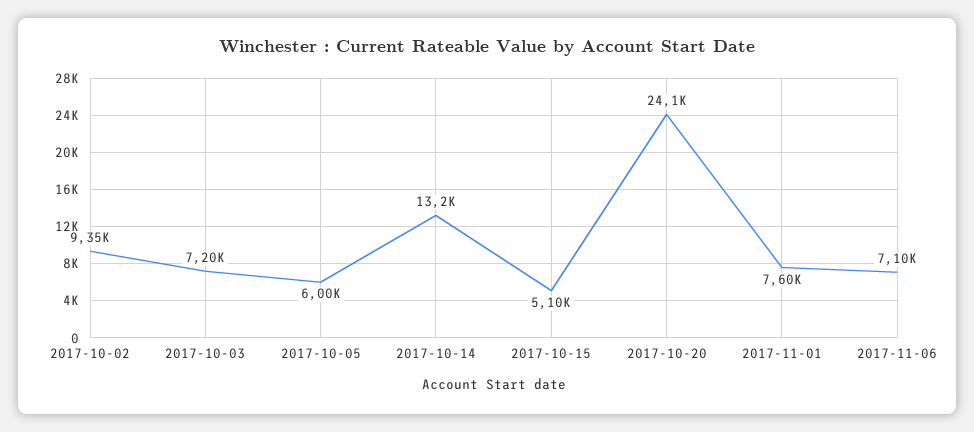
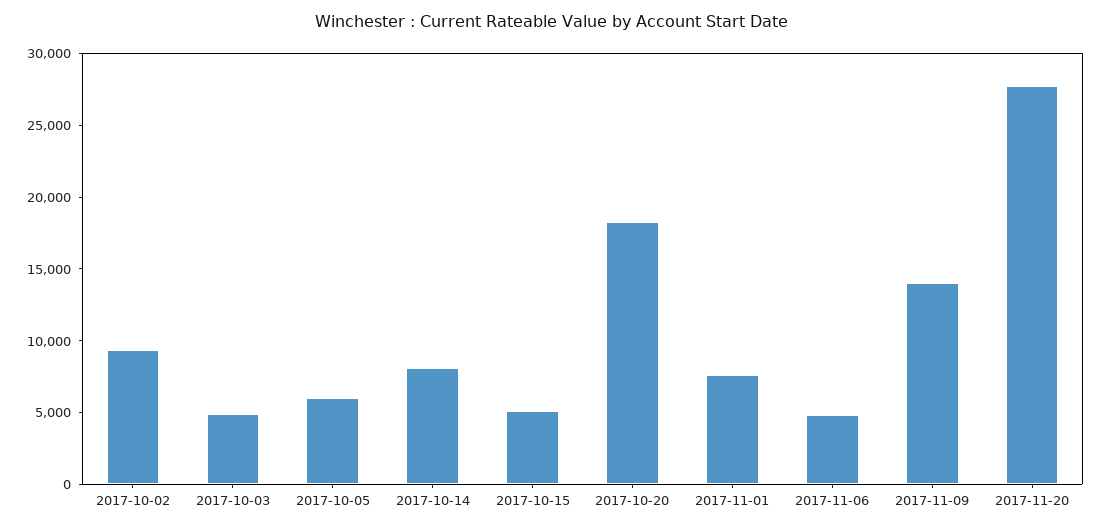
2017-10-03: 7200 -> 5000
2017-10-14: 13200 -> 8000
2017-10-20: 24100 -> 18000
2017-11-06: 7100 -> 5000
2017-11-09: none -> 14000
2017-11-20: none -> 28000

